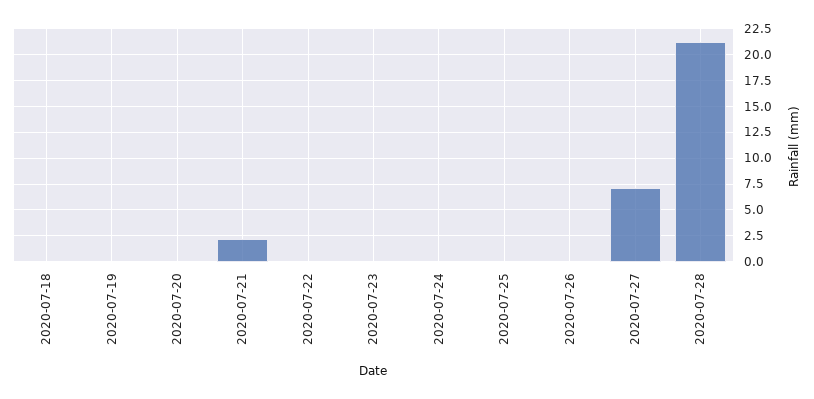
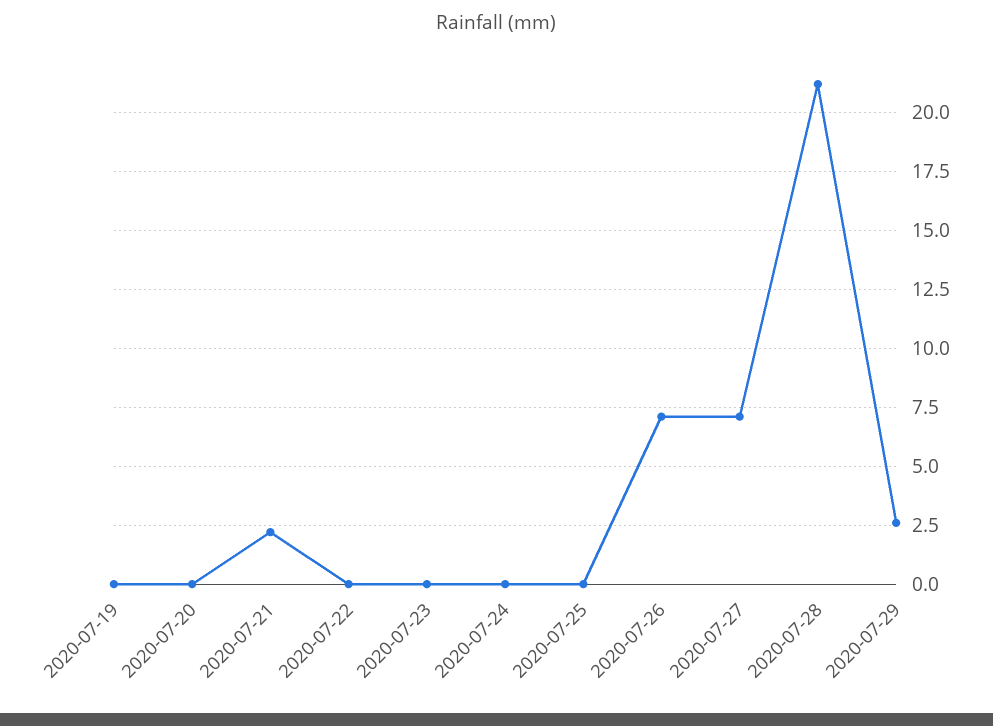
2020-07-18: 0 -> none
2020-07-26: 0 -> 7
2020-07-29: none -> 2.5

